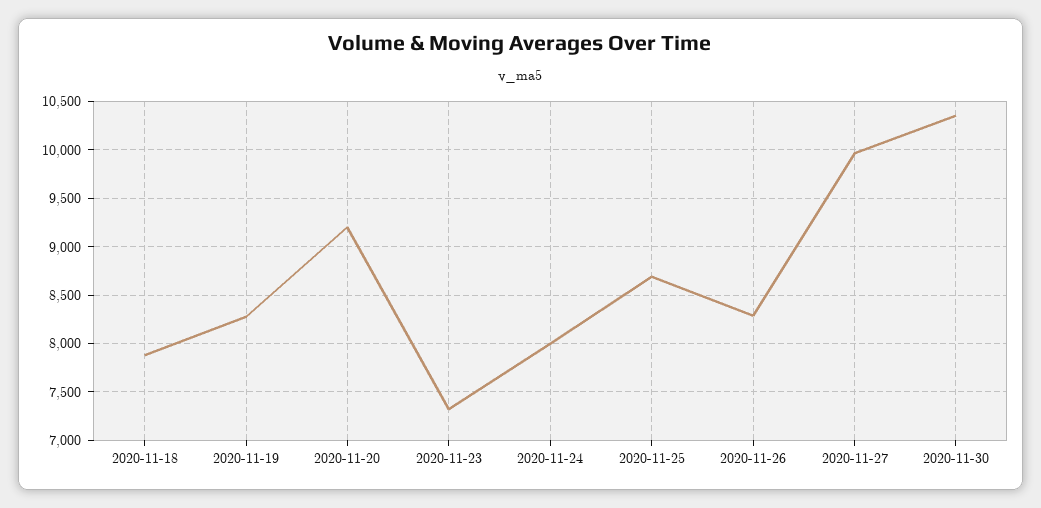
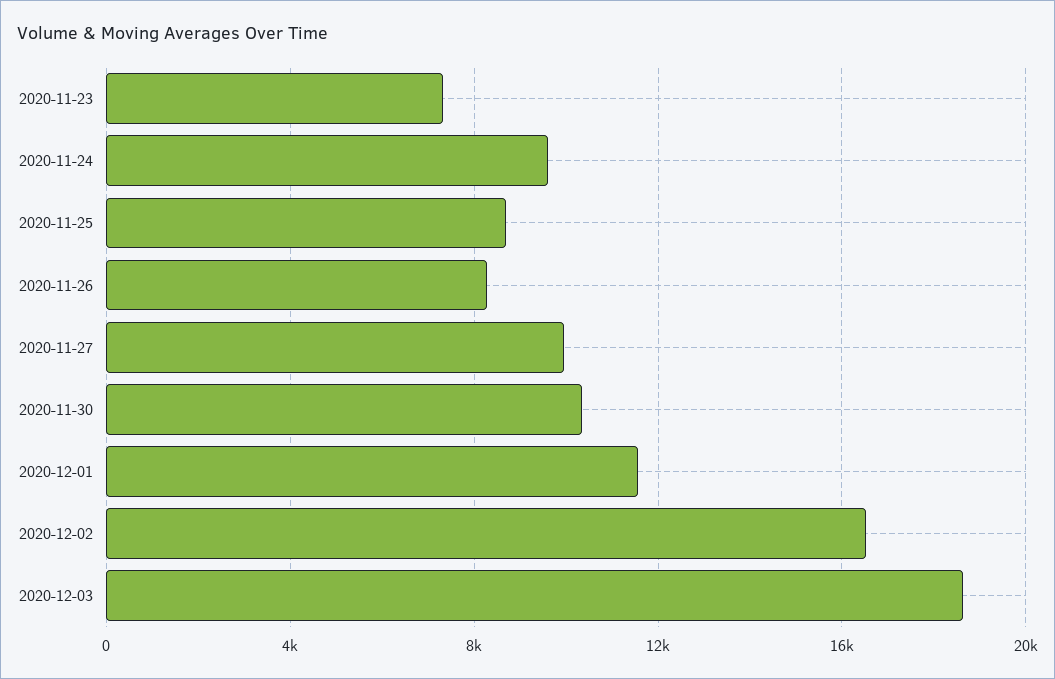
2020-11-18: 7900 -> none
2020-11-19: 8300 -> none
2020-11-20: 9200 -> none
2020-11-24: 8000 -> 9500
2020-12-01: none -> 11500
2020-12-02: none -> 16500
2020-12-03: none -> 18500

